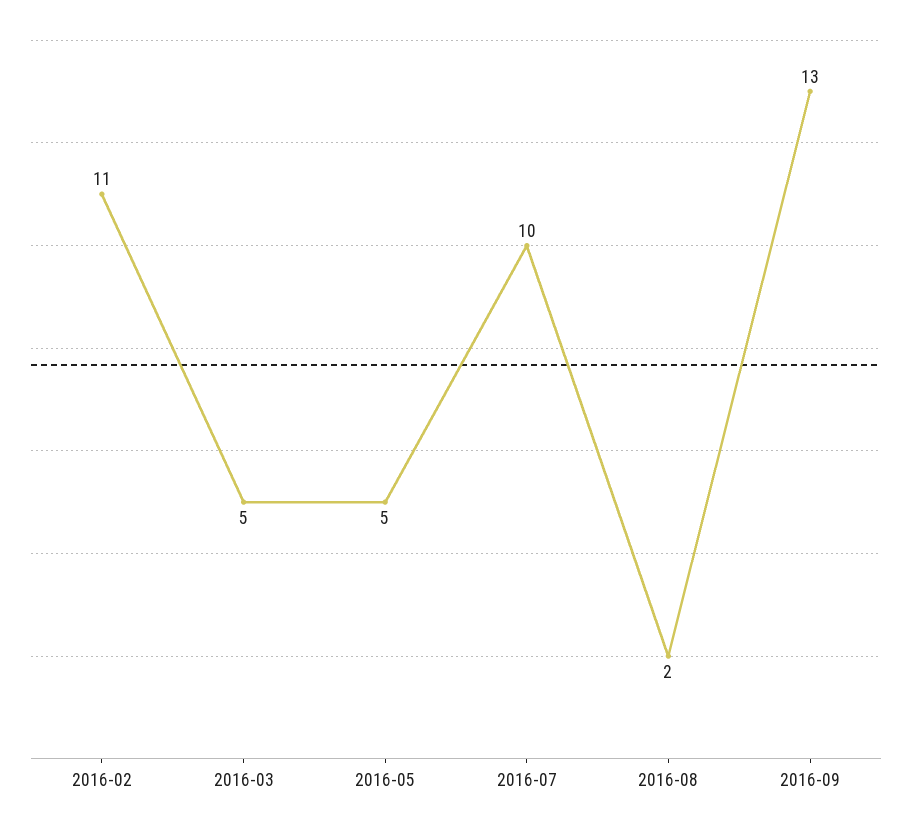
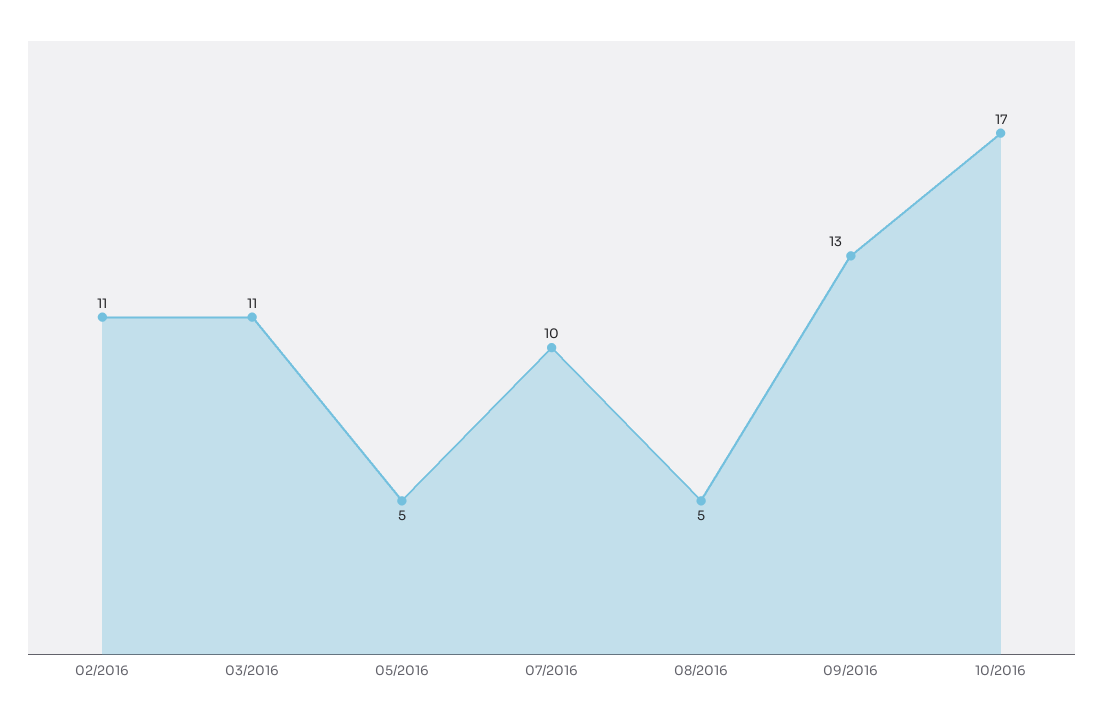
2016-03: 5 -> 11
2016-08: 2 -> 5
10/2016: none -> 17

